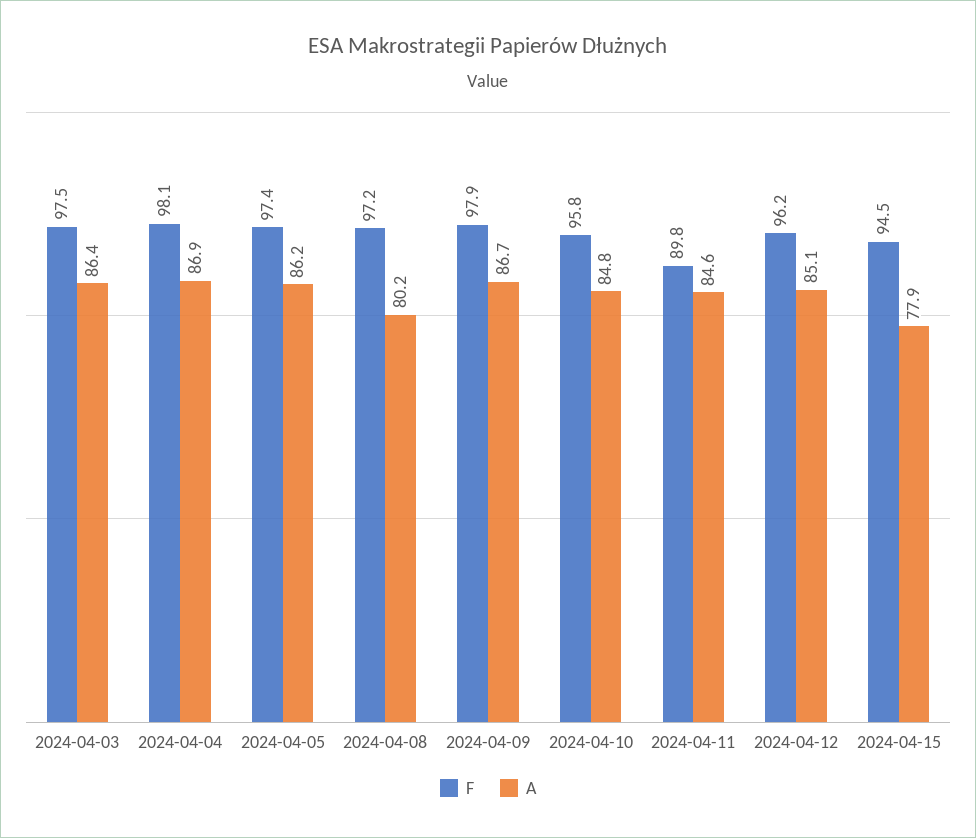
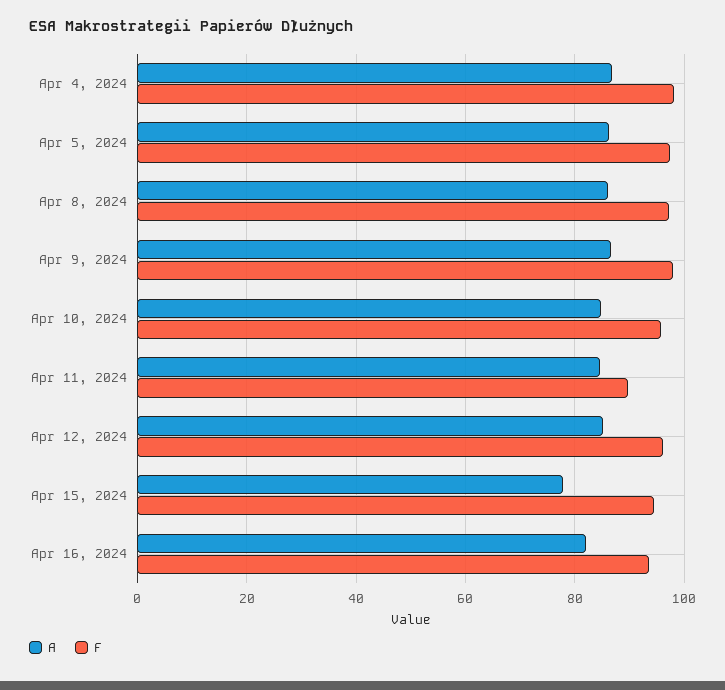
F, 2024-04-03: 97.5 -> none
A, 2024-04-03: 86.4 -> none
A, 2024-04-08: 80.2 -> 86
A, Apr 16, 2024: none -> 82
F, Apr 16, 2024: none -> 94

